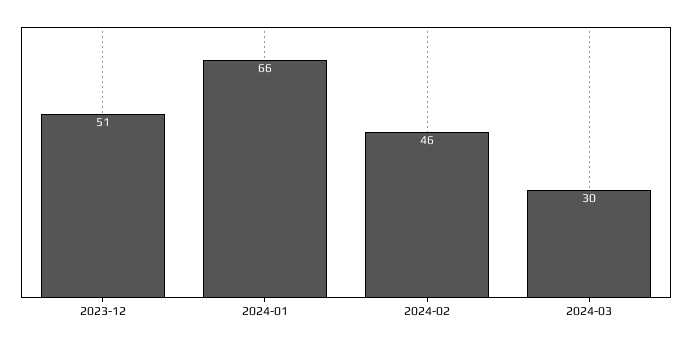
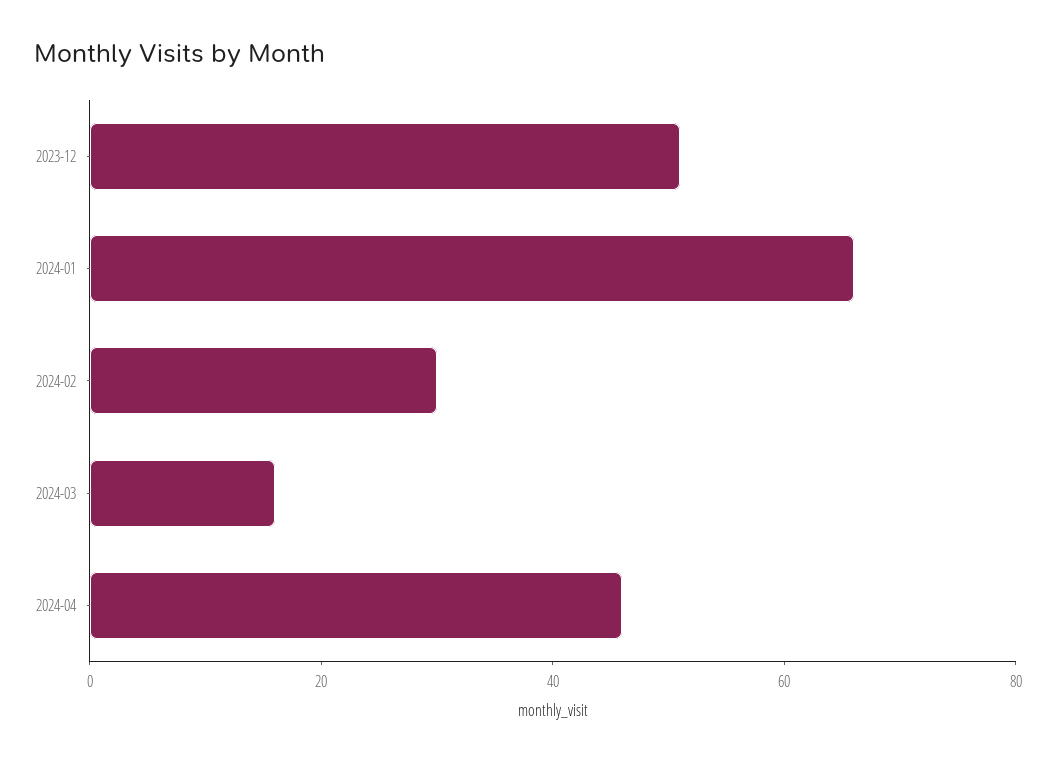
2024-02: 46 -> 30
2024-03: 30 -> 15
2024-04: none -> 45

